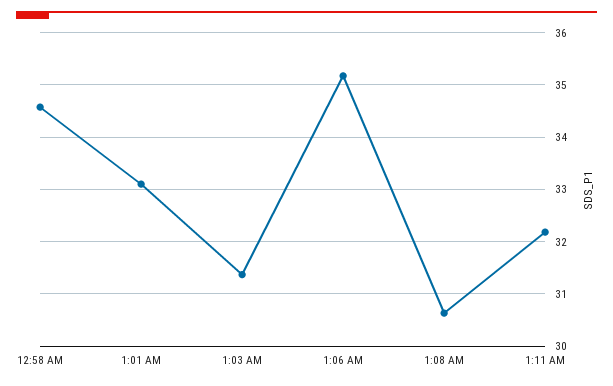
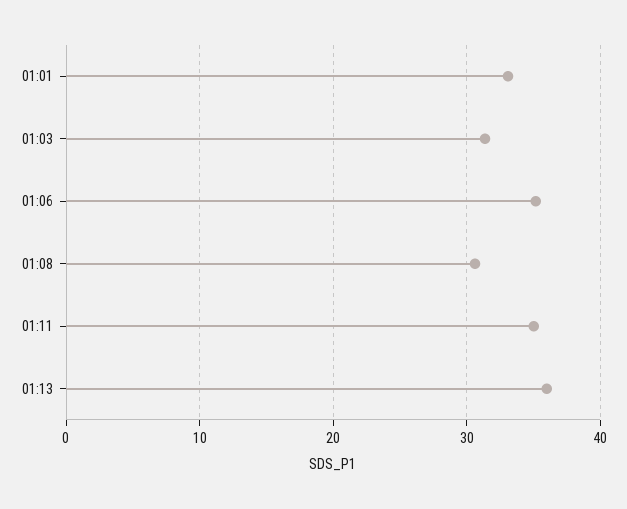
12:58 AM: 34.6 -> none
1:11 AM: 32.2 -> 35
01:13: none -> 36

